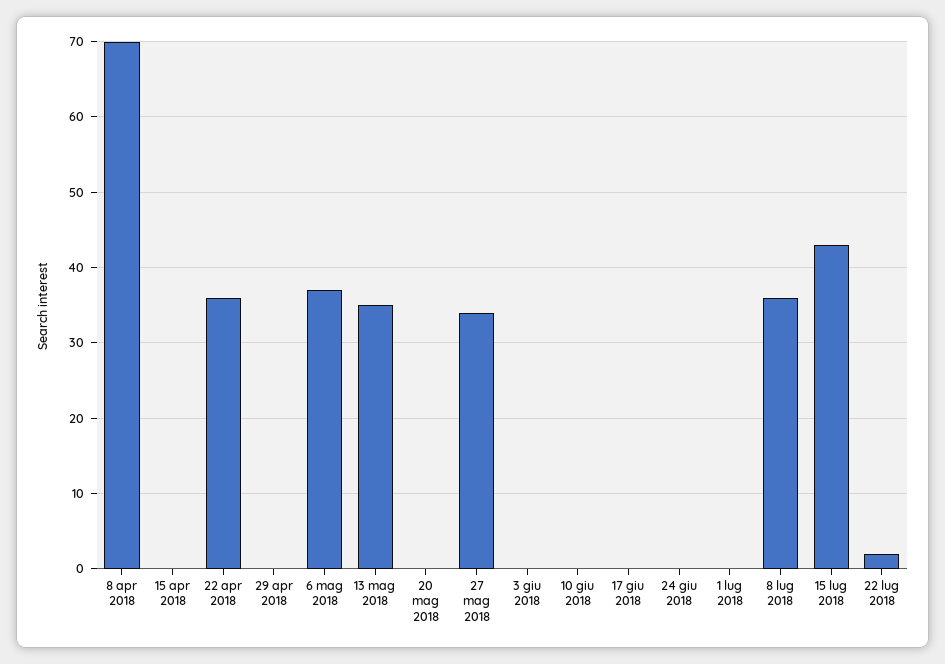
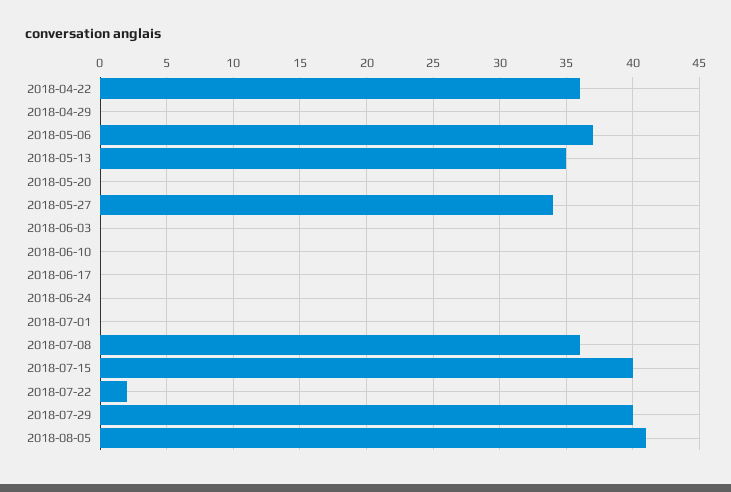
8 apr 2018: 70 -> none
15 apr 2018: 0 -> none
15 lug 2018: 43 -> 40
2018-07-29: none -> 40
2018-08-05: none -> 41

